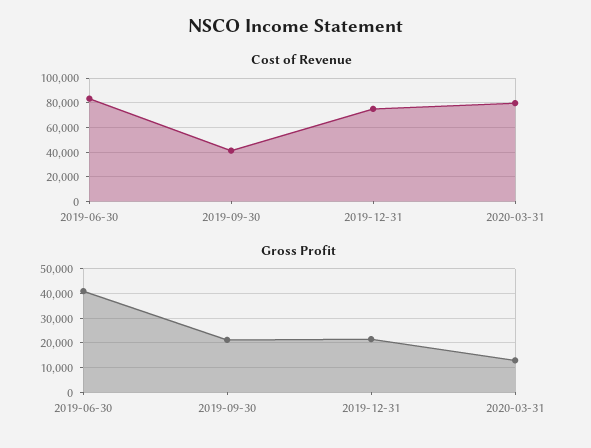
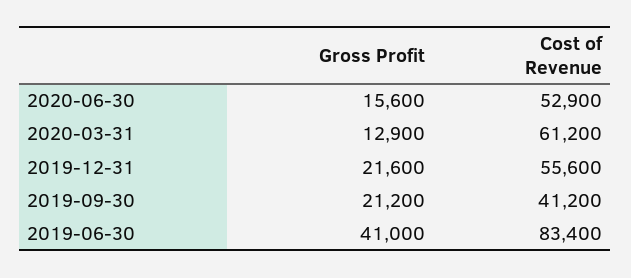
Cost of Revenue, 2019-12-31: 75000 -> 55600
Cost of Revenue, 2020-03-31: 80000 -> 61200
Gross Profit, 2020-06-30: none -> 15600
Cost of Revenue, 2020-06-30: none -> 52900

